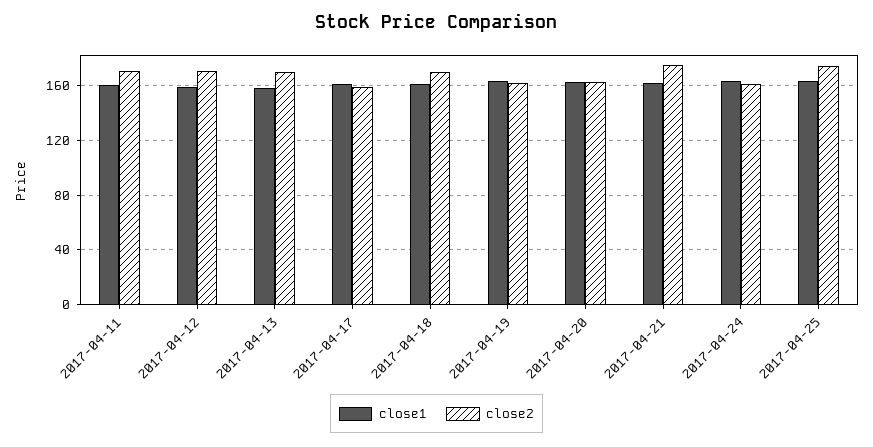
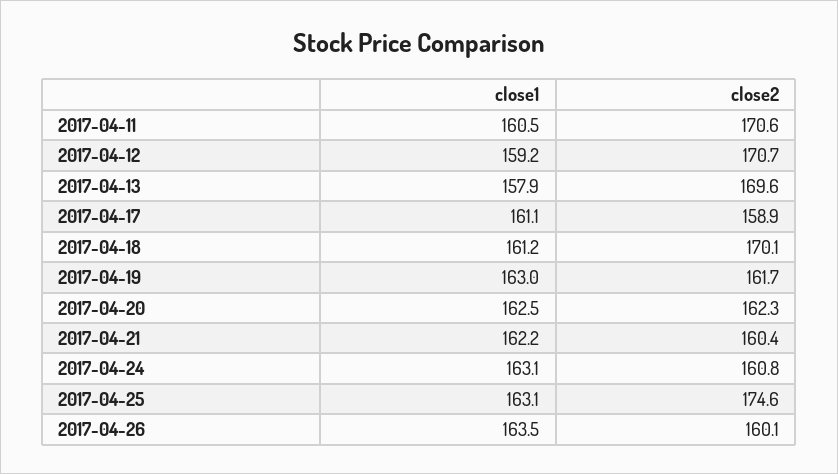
close2, 2017-04-21: 175 -> 160.4
close1, 2017-04-26: none -> 163.5
close2, 2017-04-26: none -> 160.1

